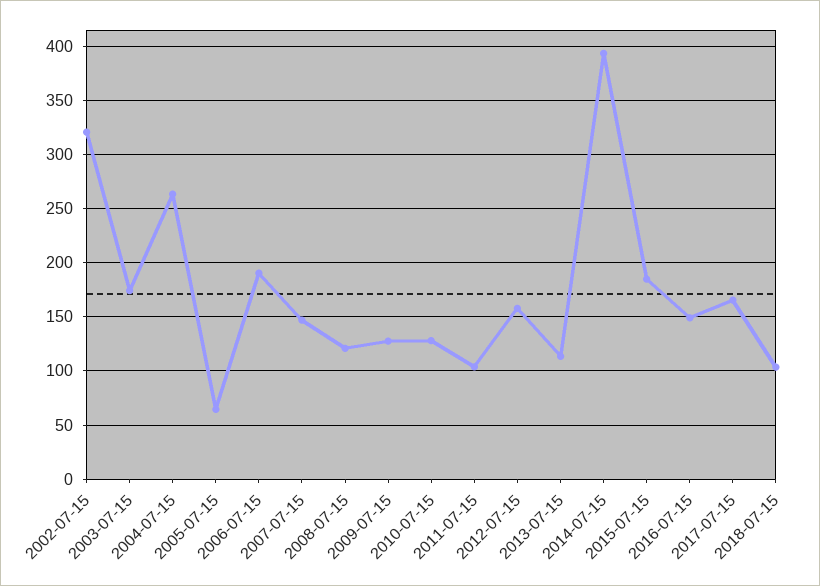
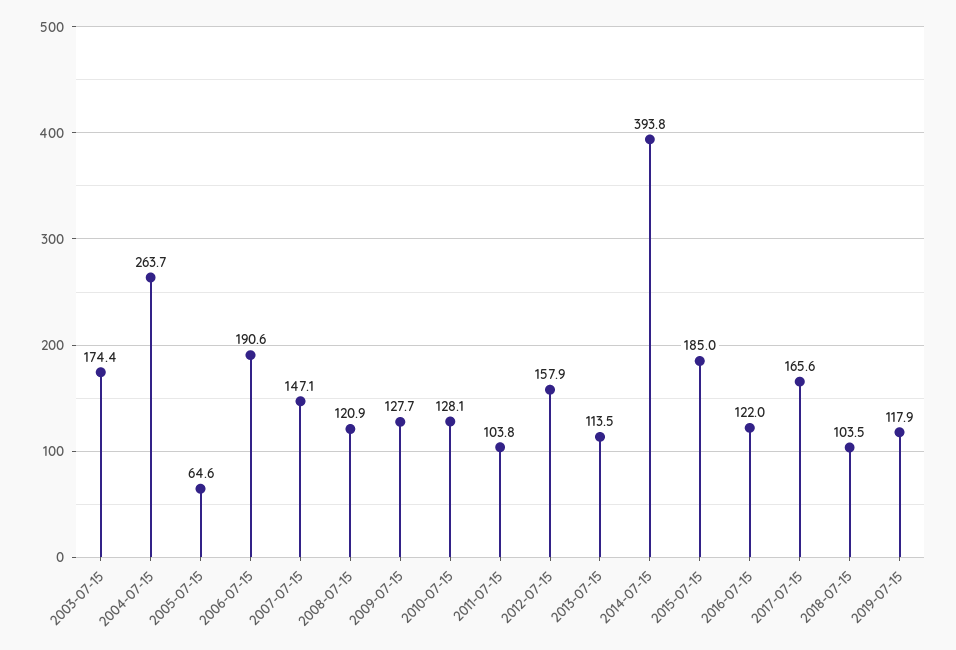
2002-07-15: 320 -> none
2016-07-15: 150 -> 122
2019-07-15: none -> 117.9

